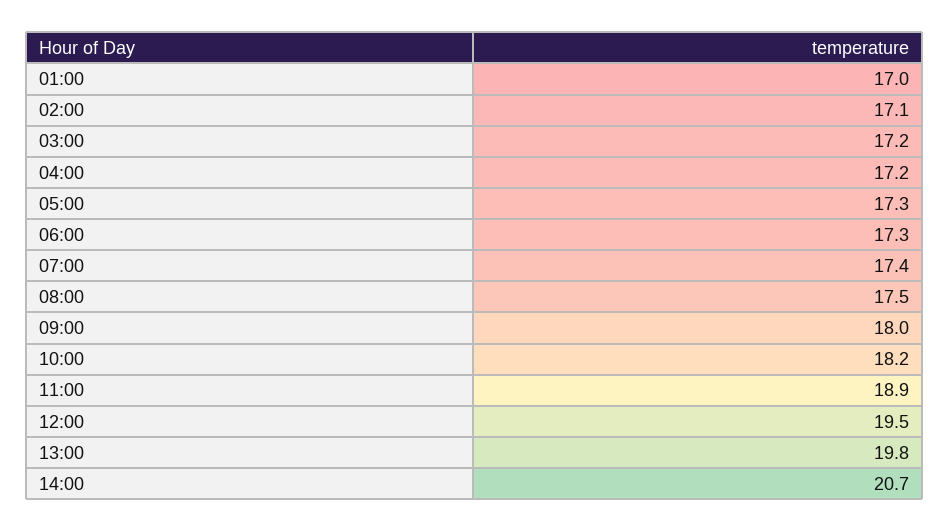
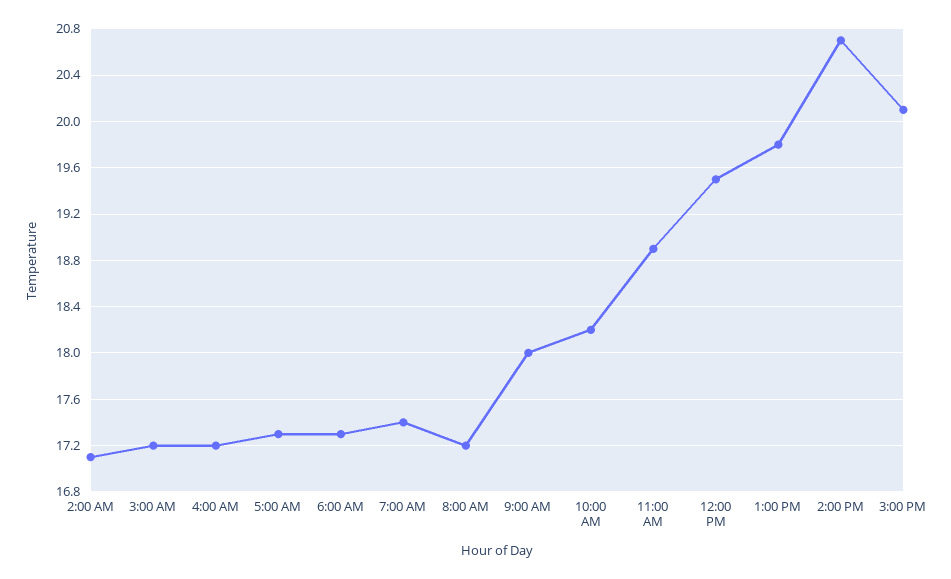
01:00: 17 -> none
08:00: 17.5 -> 17.2
3:00 PM: none -> 20.1

